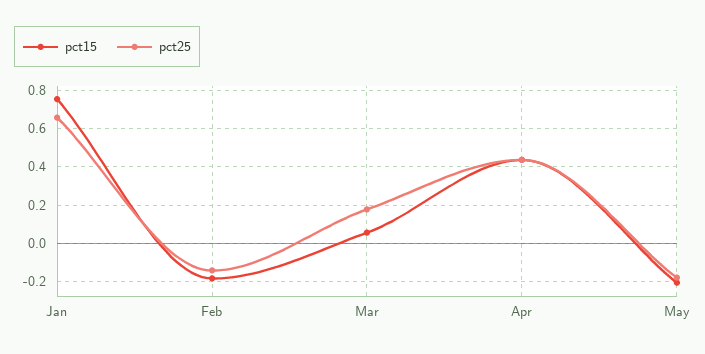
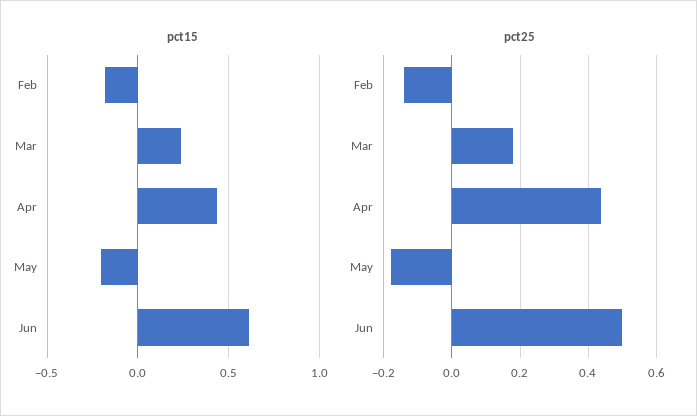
pct15, Jan: 0.75 -> none
pct25, Jan: 0.65 -> none
pct15, Mar: 0.05 -> 0.25
pct15, Jun: none -> 0.6
pct25, Jun: none -> 0.5

